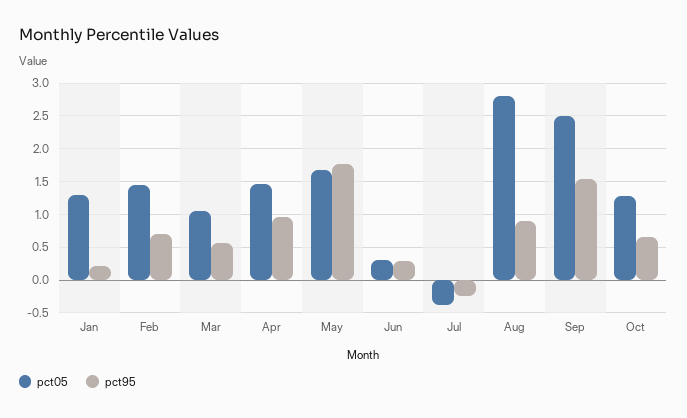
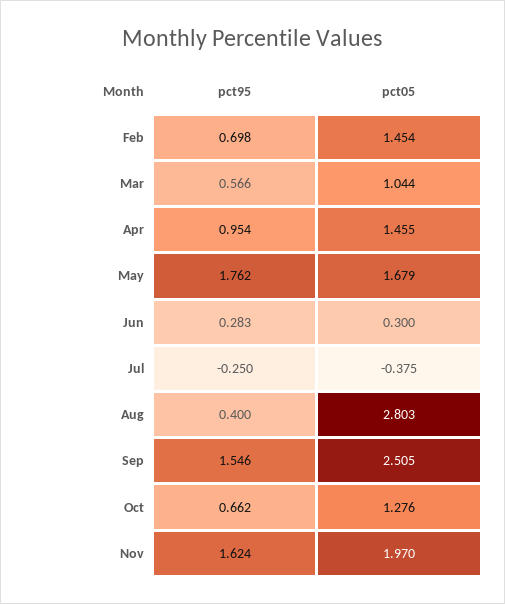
pct05, Jan: 1.3 -> none
pct95, Jan: 0.2 -> none
pct95, Aug: 0.9 -> 0.4
pct95, Nov: none -> 1.624
pct05, Nov: none -> 1.97

